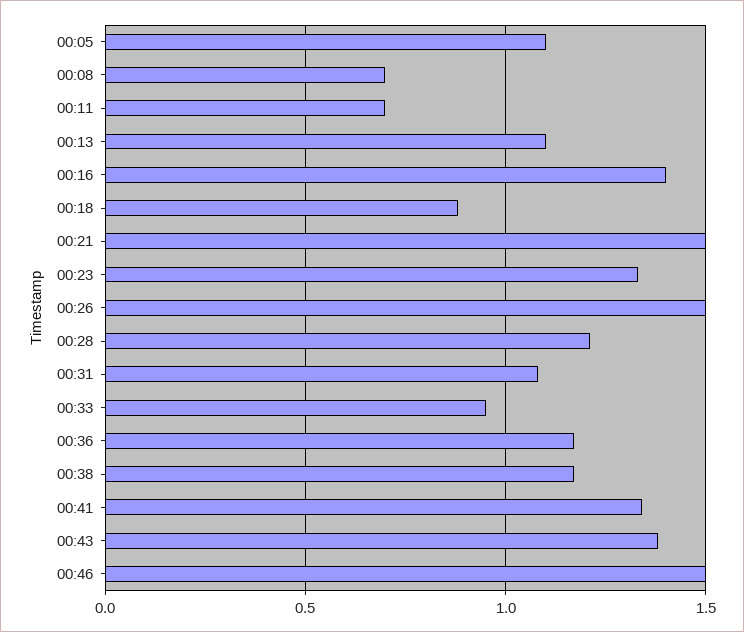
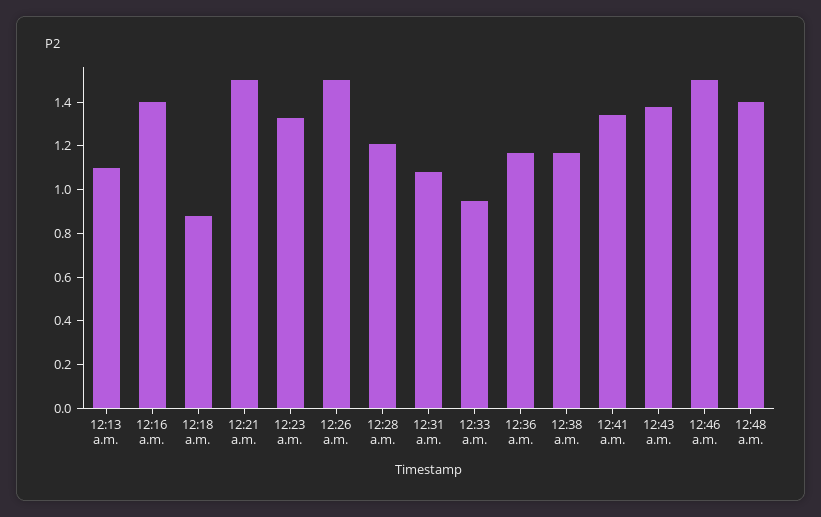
00:05: 1.1 -> none
00:08: 0.7 -> none
00:11: 0.7 -> none
12:48 a.m.: none -> 1.4

